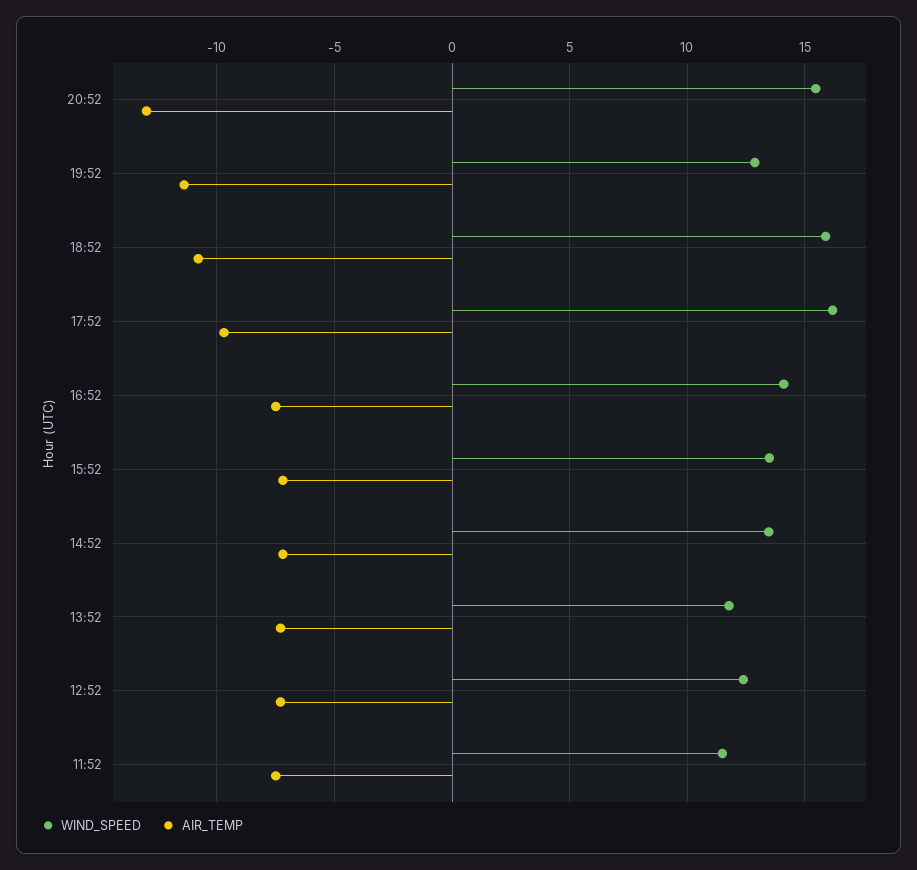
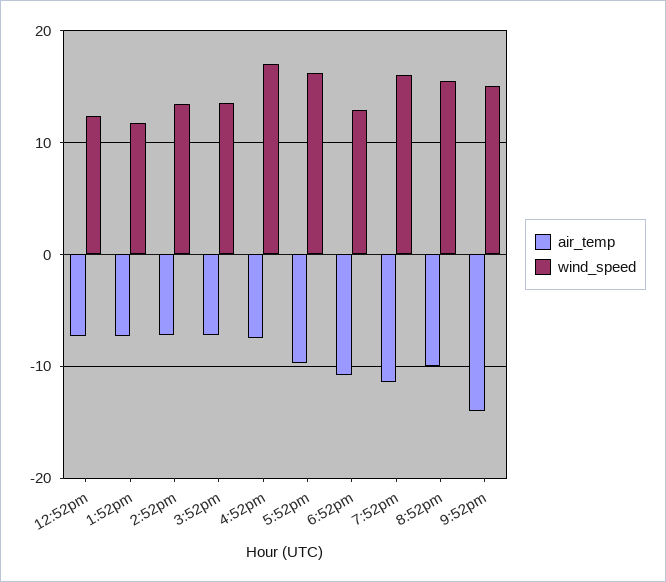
AIR_TEMP, 20:52: -13 -> -10
WIND_SPEED, 19:52: 13 -> 16
WIND_SPEED, 18:52: 16 -> 13
WIND_SPEED, 16:52: 14 -> 17
WIND_SPEED, 11:52: 11.5 -> none
AIR_TEMP, 11:52: -7.5 -> none
AIR_TEMP, 9:52pm: none -> -14
WIND_SPEED, 9:52pm: none -> 15

